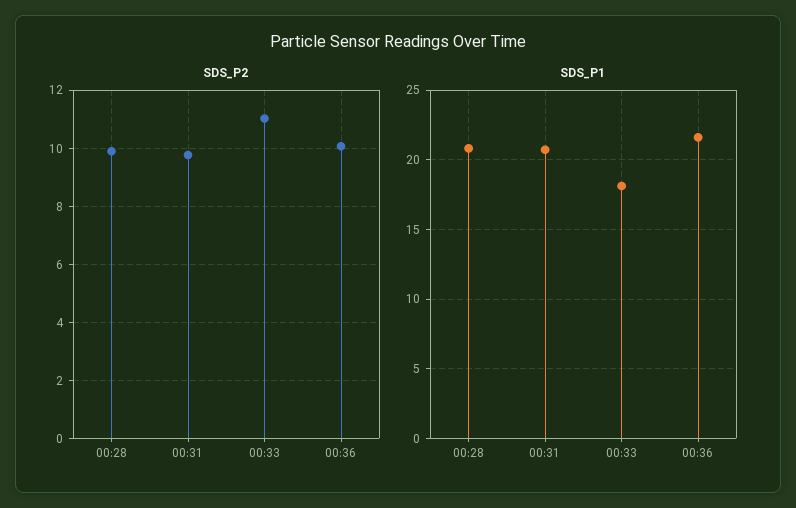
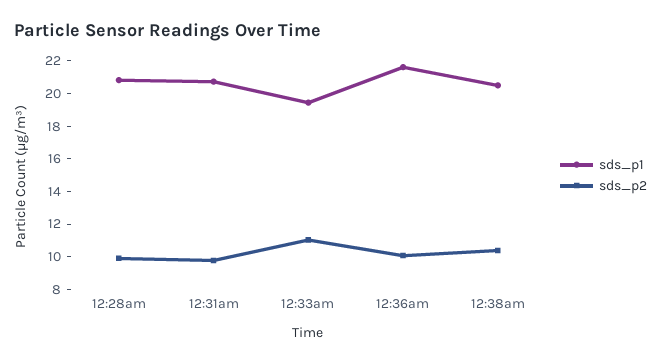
SDS_P1, 00:33: 18 -> 19.5
SDS_P1, 12:38am: none -> 20.5
SDS_P2, 12:38am: none -> 10.5

